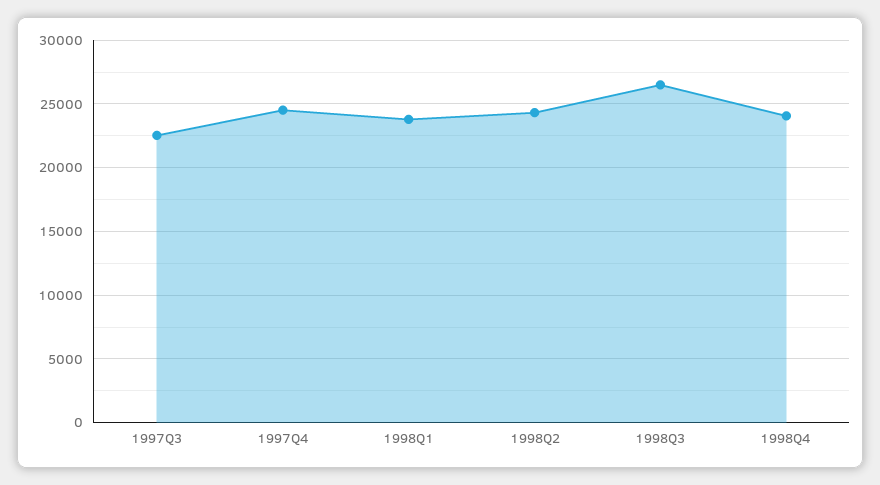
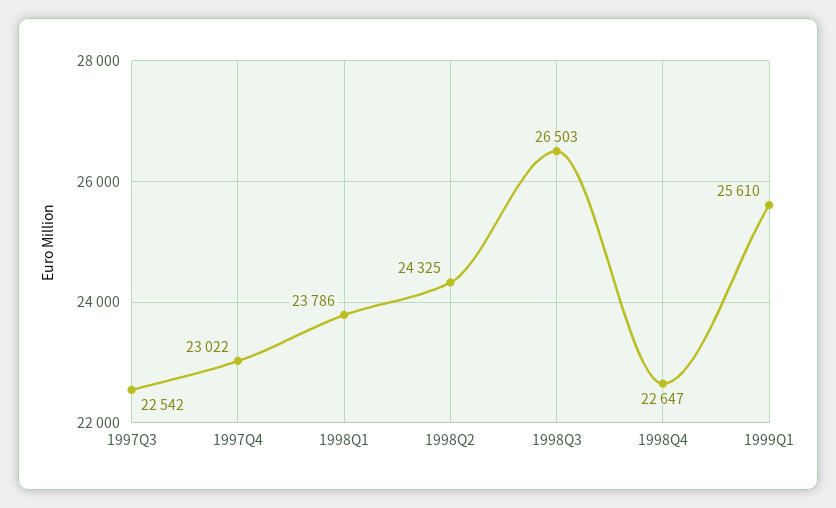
1997Q4: 24500 -> 23022
1998Q4: 24000 -> 22647
1999Q1: none -> 25610

